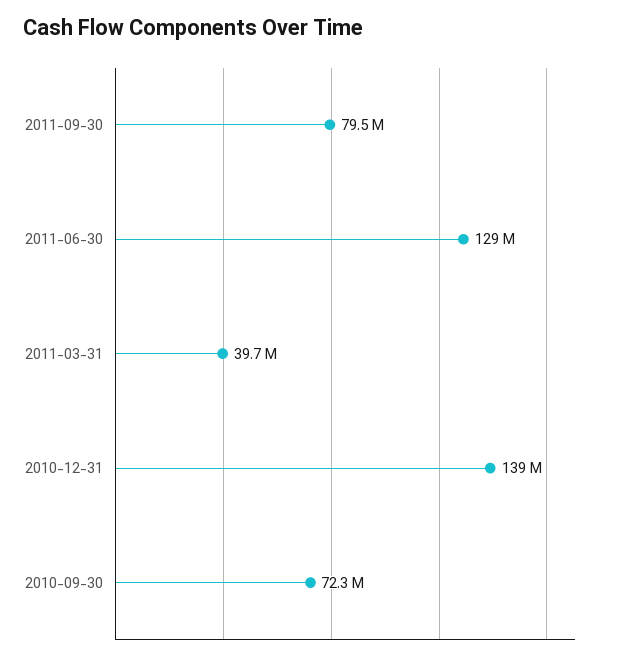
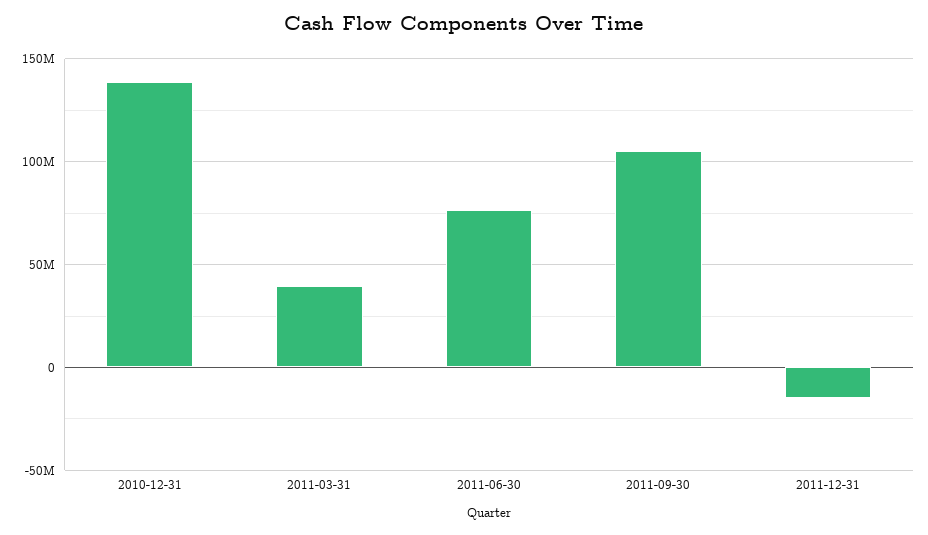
2011-09-30: 79500000 -> 105000000
2011-06-30: 129000000 -> 75000000
2010-09-30: 72300000 -> none
2011-12-31: none -> -15000000

